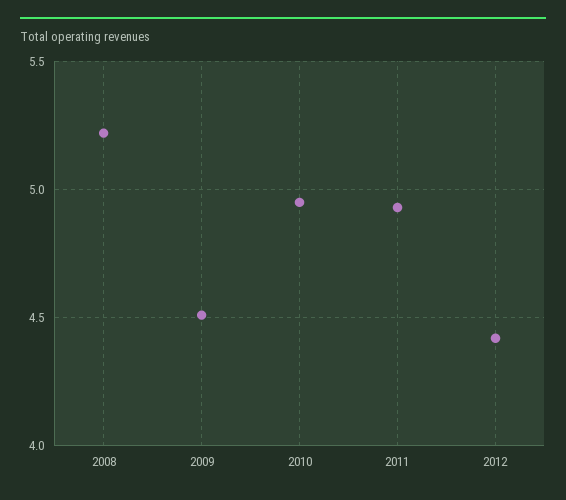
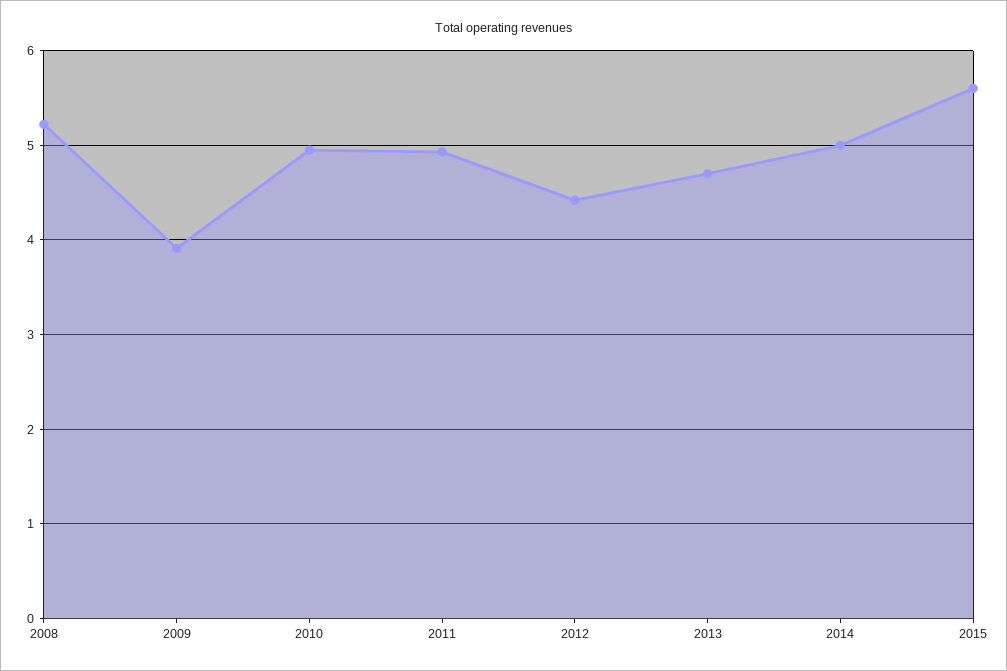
2009: 4.5 -> 3.9
2013: none -> 4.7
2014: none -> 5
2015: none -> 5.6

